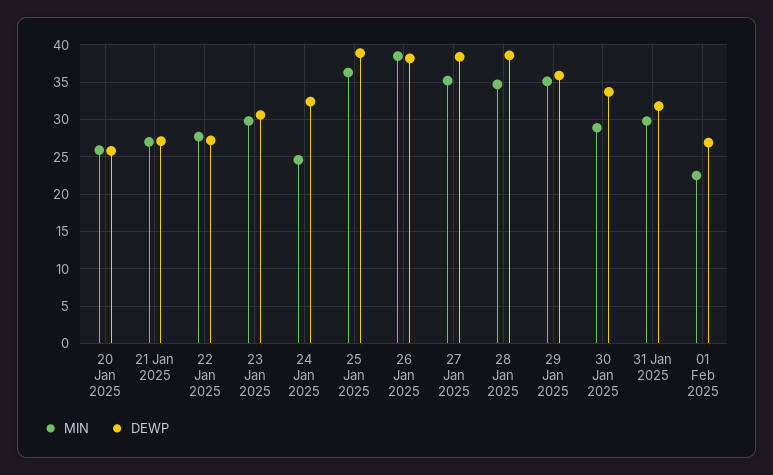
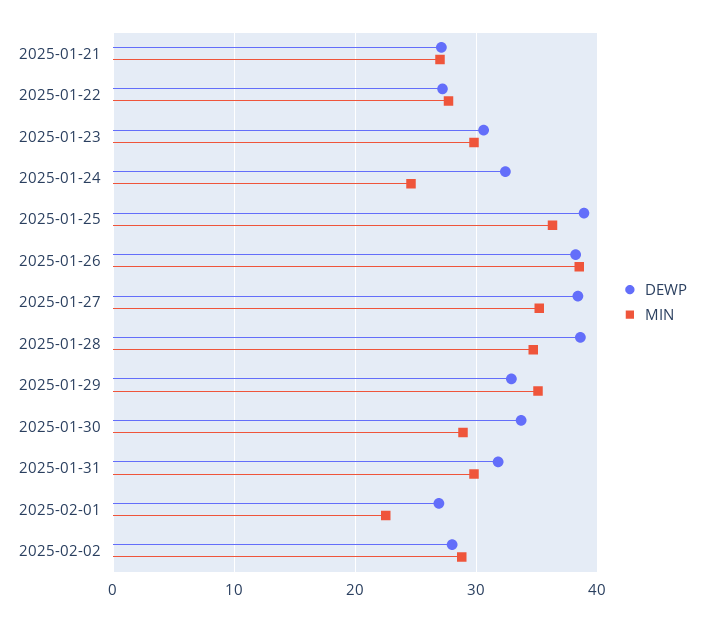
MIN, 20 Jan 2025: 26 -> none
DEWP, 20 Jan 2025: 26 -> none
DEWP, 29 Jan 2025: 36 -> 33
DEWP, 2025-02-02: none -> 28
MIN, 2025-02-02: none -> 29

